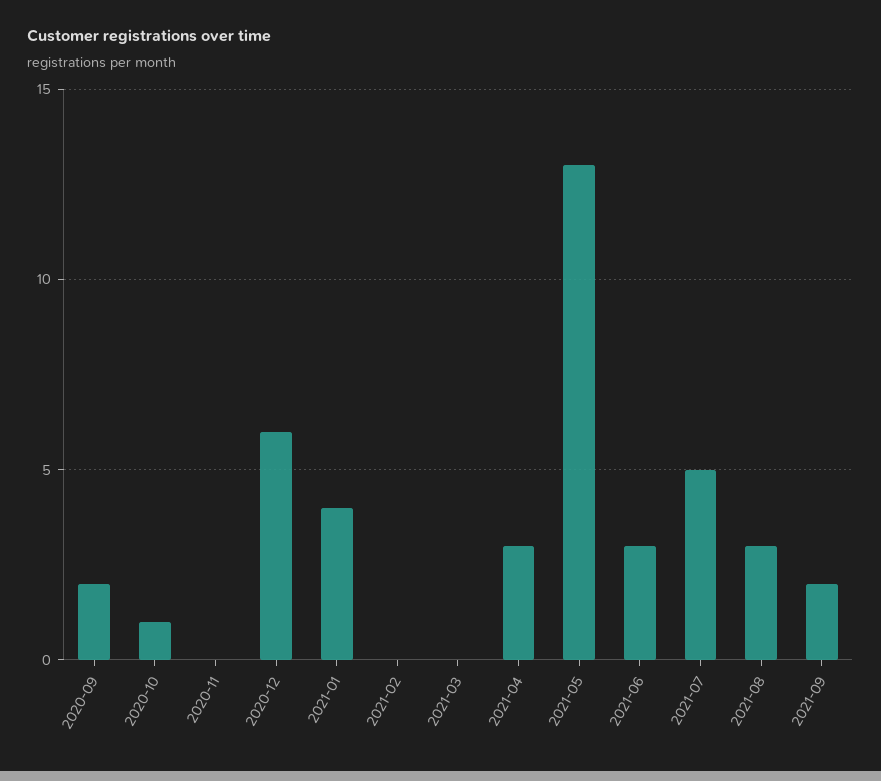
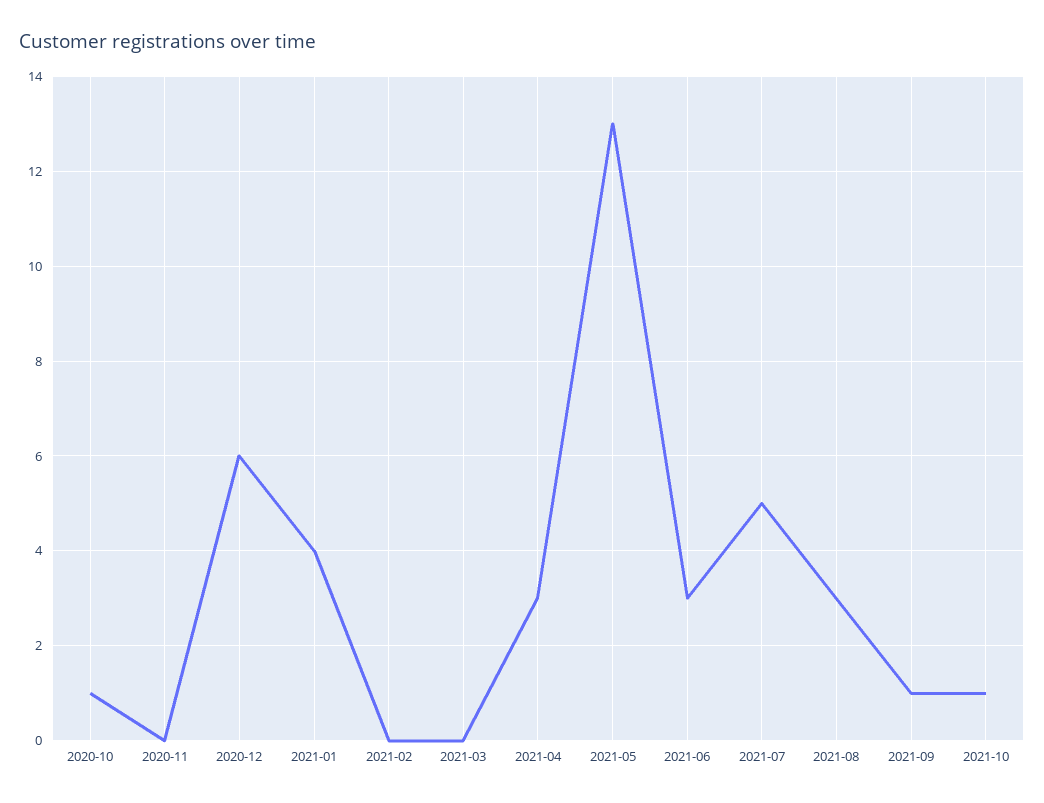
2020-09: 2 -> none
2021-09: 2 -> 1
2021-10: none -> 1

